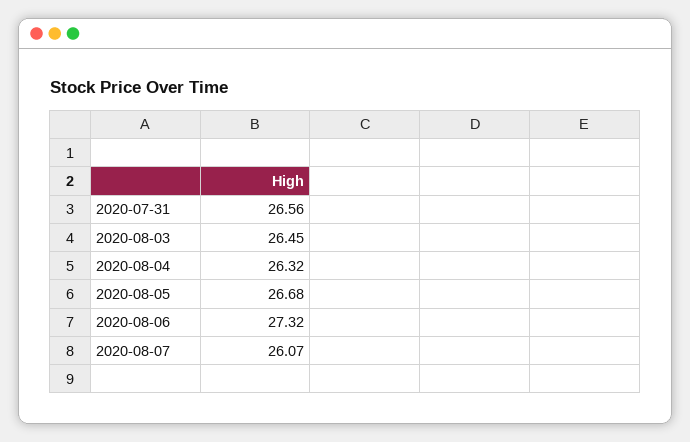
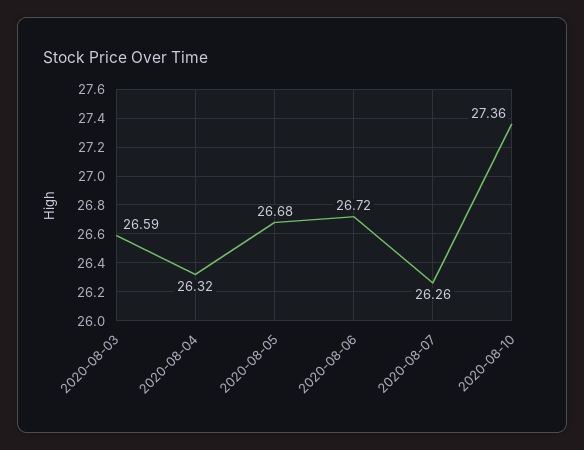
2020-07-31: 26.56 -> none
2020-08-03: 26.45 -> 26.59
2020-08-06: 27.32 -> 26.72
2020-08-07: 26.07 -> 26.26
2020-08-10: none -> 27.36

